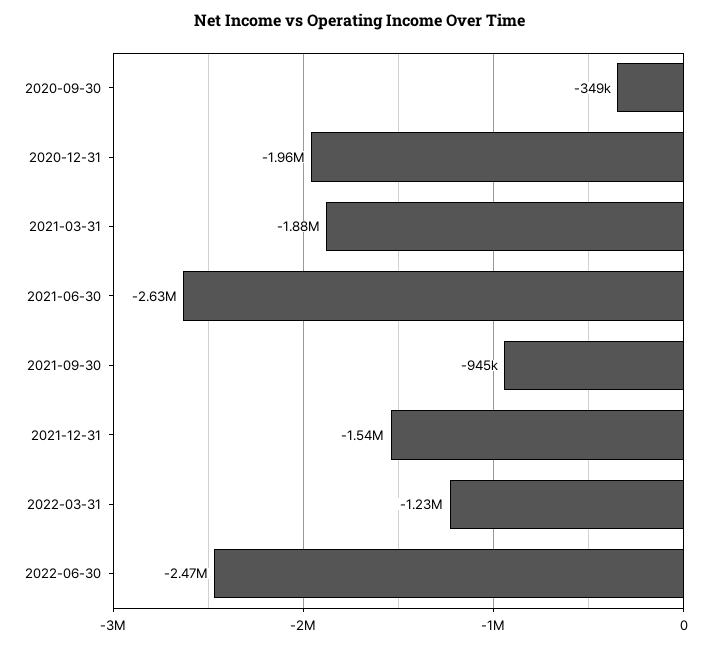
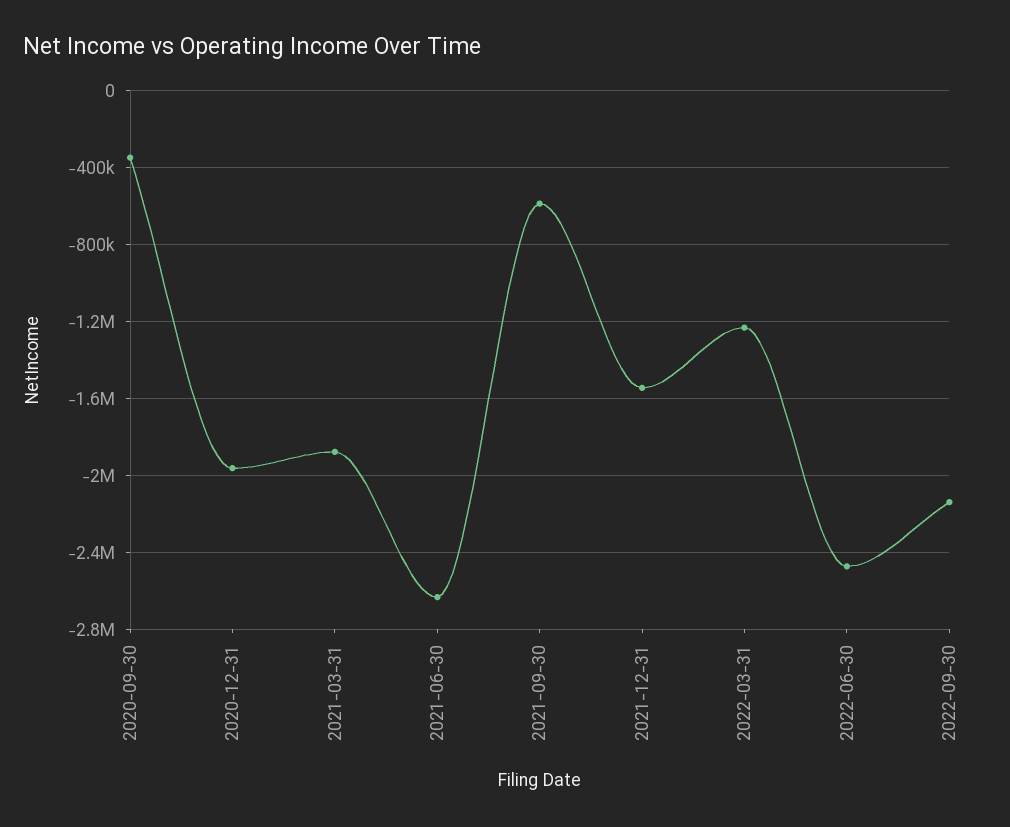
2021-09-30: -945000 -> -600000
2022-09-30: none -> -2150000

